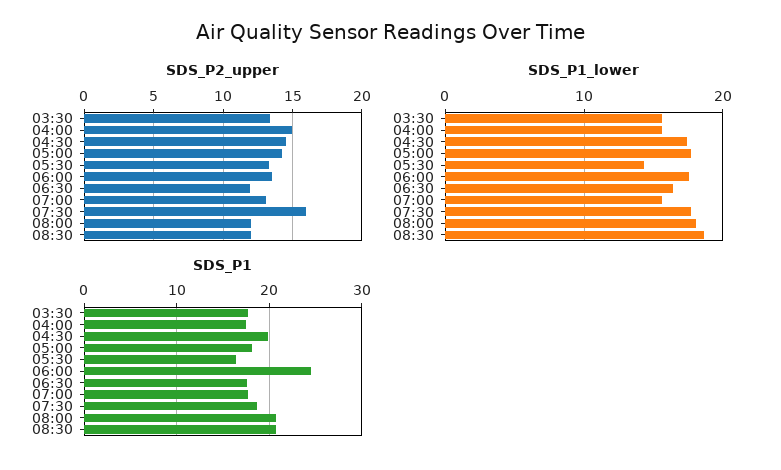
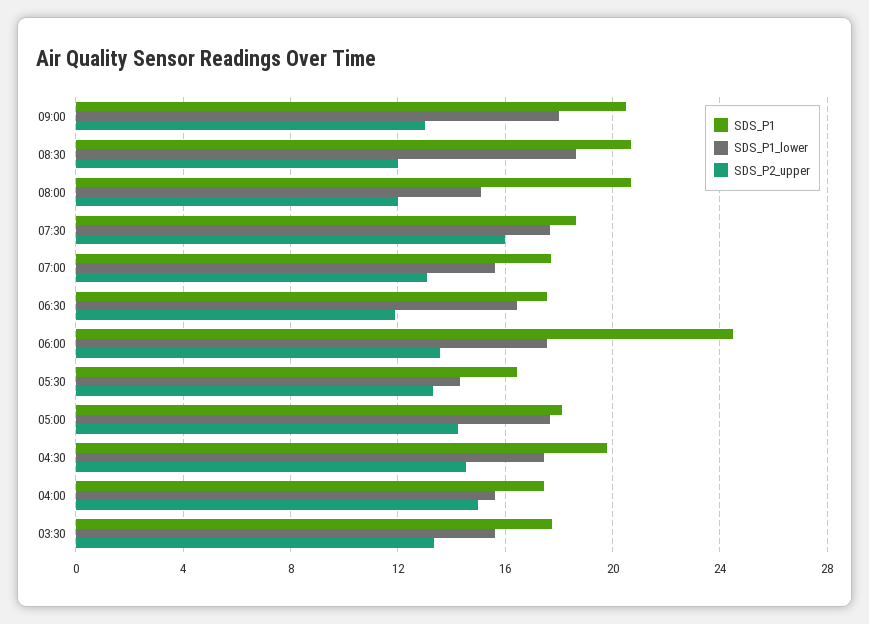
SDS_P1_lower, 08:00: 18 -> 15
SDS_P1, 09:00: none -> 20.5
SDS_P1_lower, 09:00: none -> 18
SDS_P2_upper, 09:00: none -> 13

